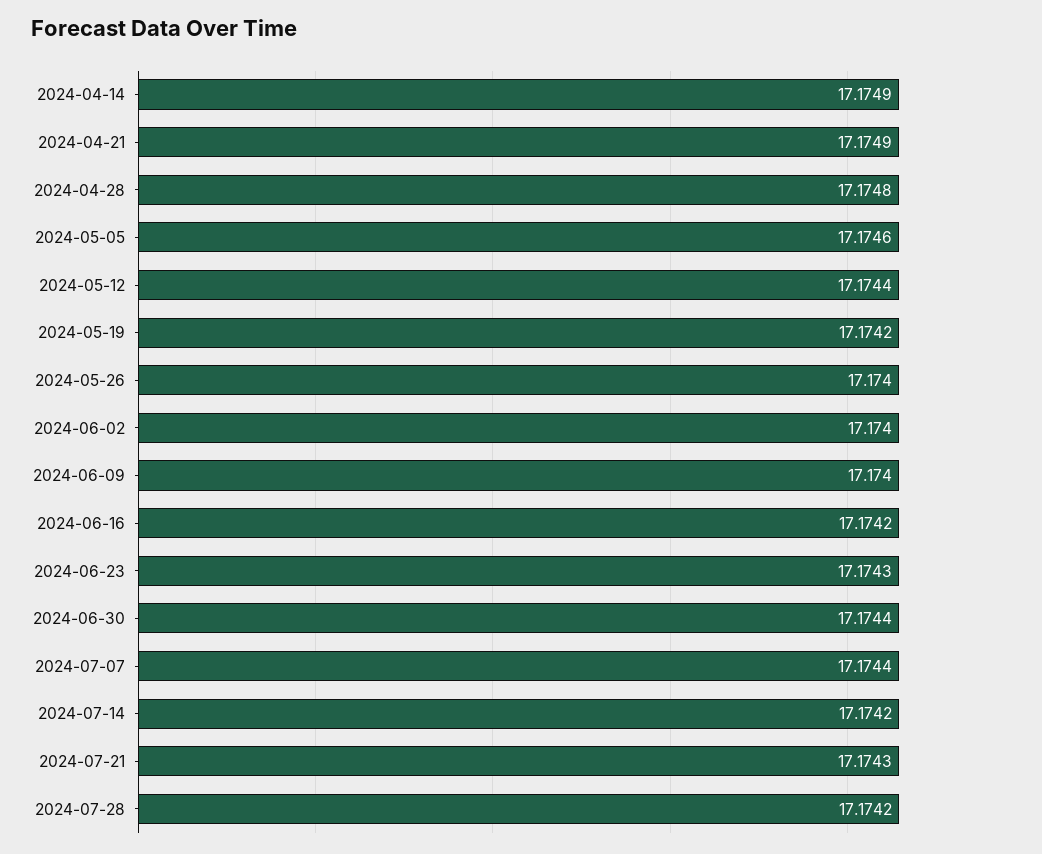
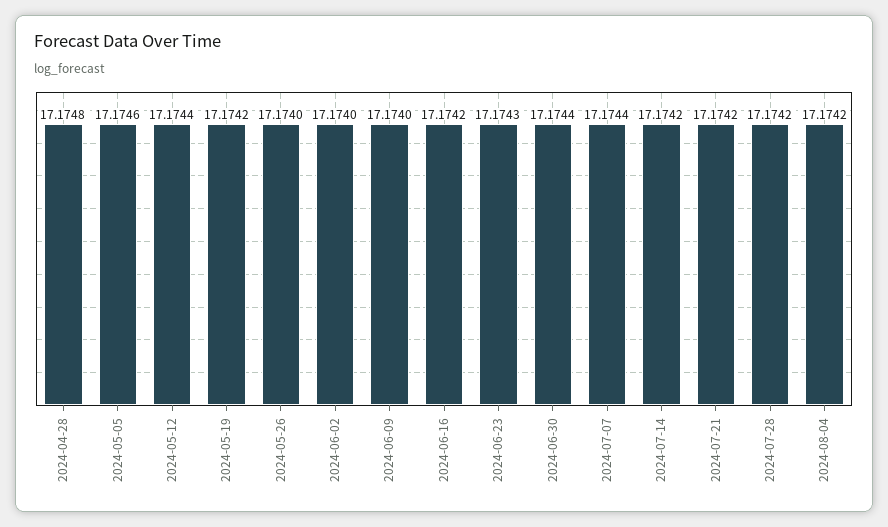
2024-04-14: 17.1749 -> none
2024-04-21: 17.1749 -> none
2024-07-21: 17.1743 -> 17.1742
2024-08-04: none -> 17.1742

